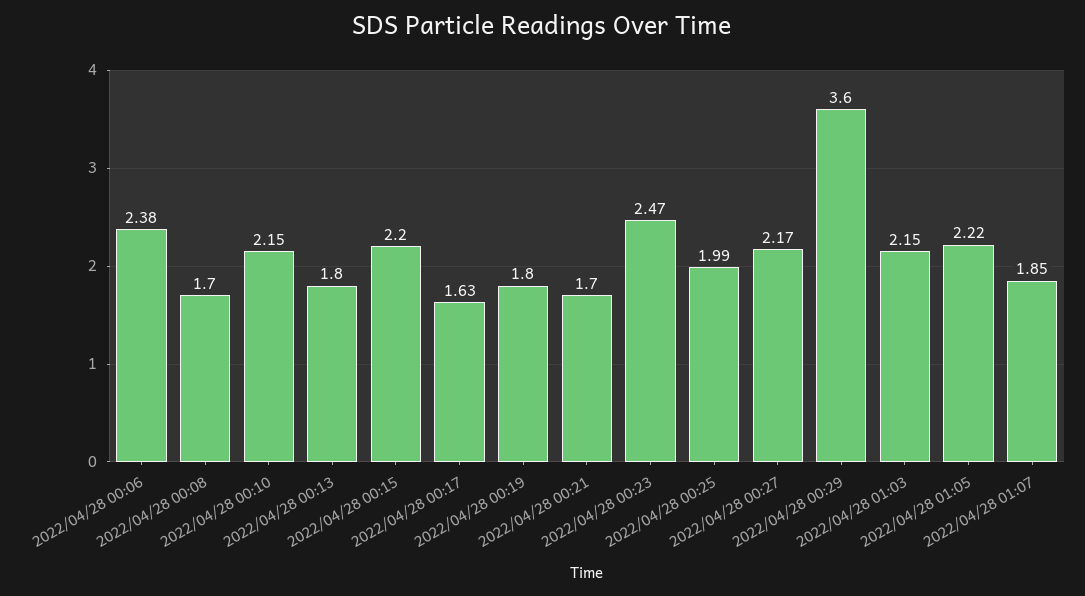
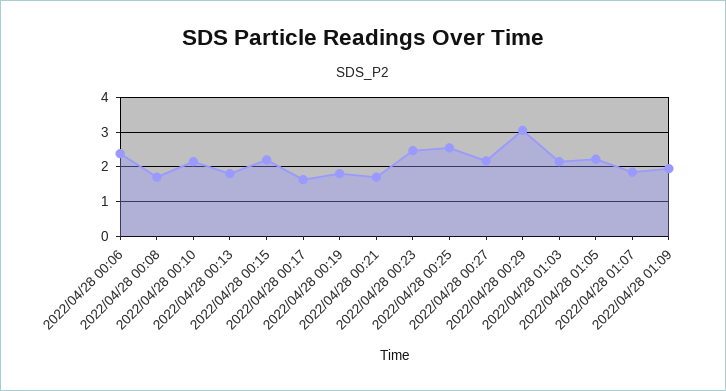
2022/04/28 00:25: 1.99 -> 2.6
2022/04/28 00:29: 3.6 -> 3
2022/04/28 01:09: none -> 2

